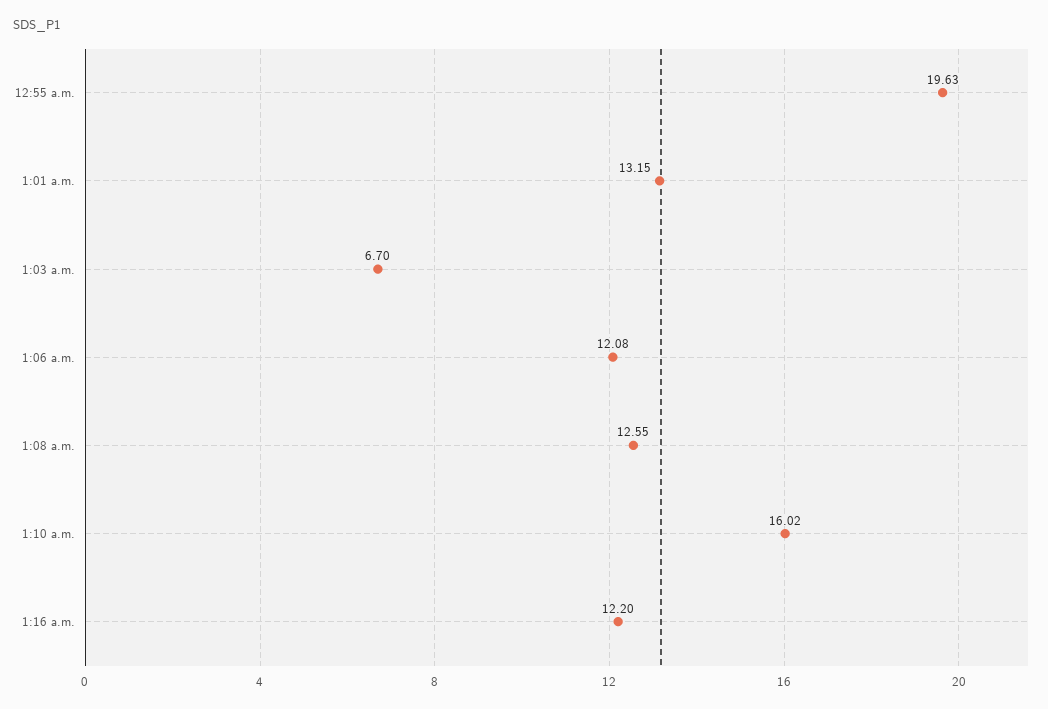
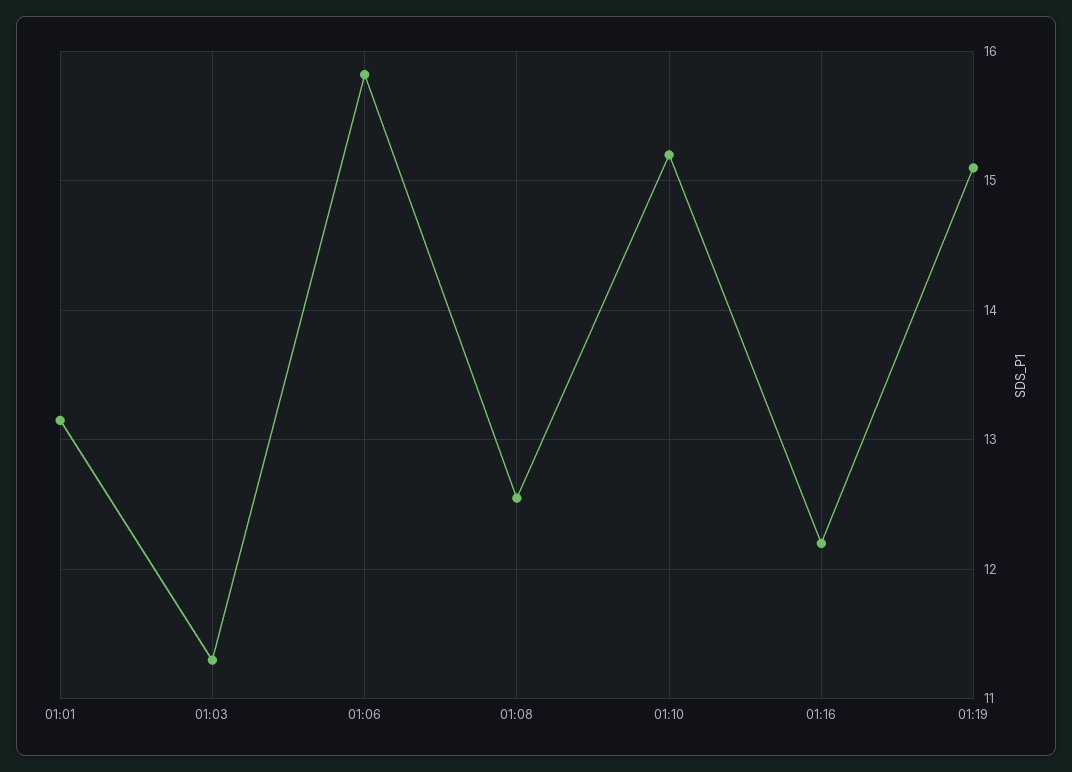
12:55 a.m.: 19.63 -> none
1:03 a.m.: 6.7 -> 11.3
1:06 a.m.: 12.08 -> 15.8
1:10 a.m.: 16.02 -> 15.2
01:19: none -> 15.1

